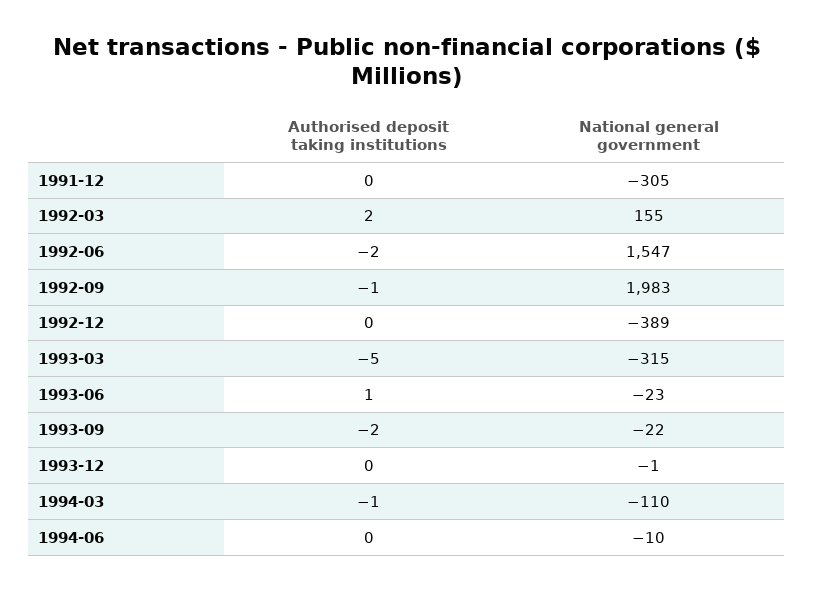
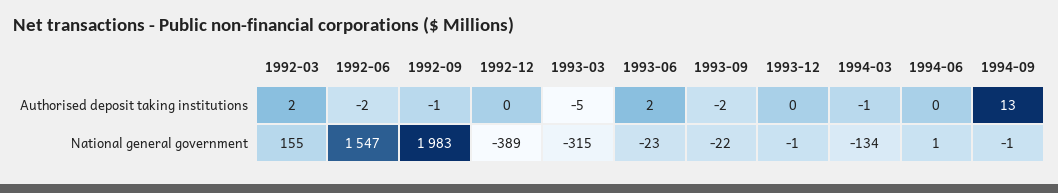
Authorised deposit taking institutions, 1991-12: 0 -> none
National general government, 1991-12: -305 -> none
Authorised deposit taking institutions, 1993-06: 1 -> 2
National general government, 1994-03: -110 -> -134
National general government, 1994-06: -10 -> 1
Authorised deposit taking institutions, 1994-09: none -> 13
National general government, 1994-09: none -> -1

